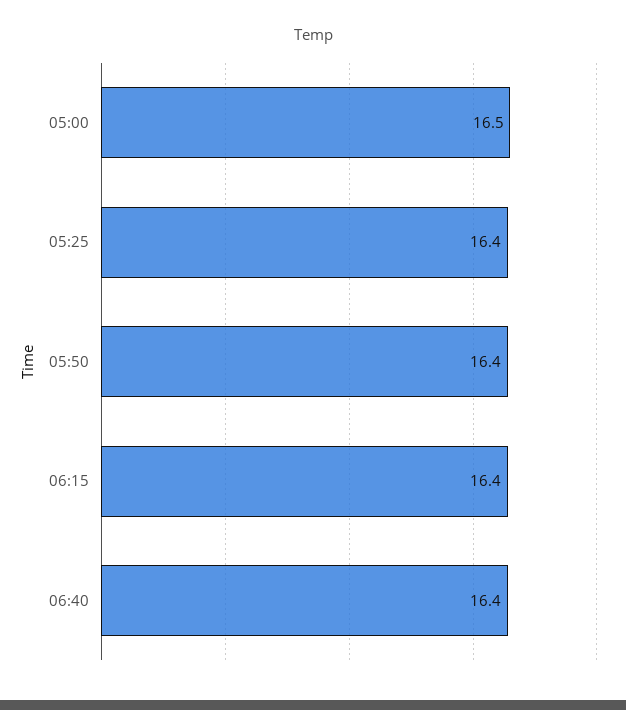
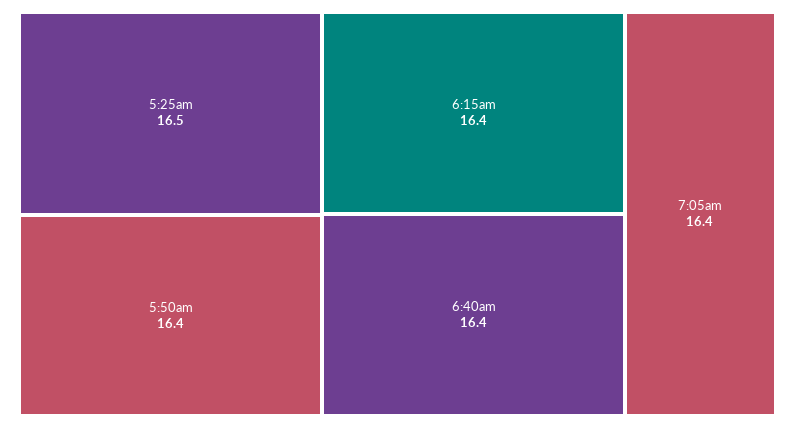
05:00: 16.5 -> none
05:25: 16.4 -> 16.5
7:05am: none -> 16.4

